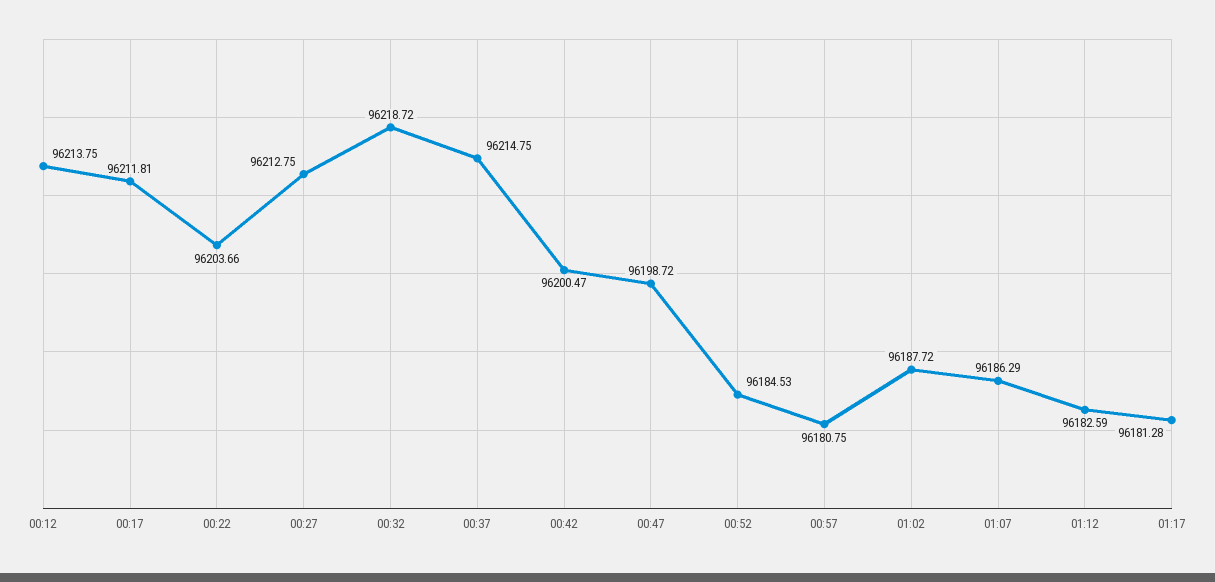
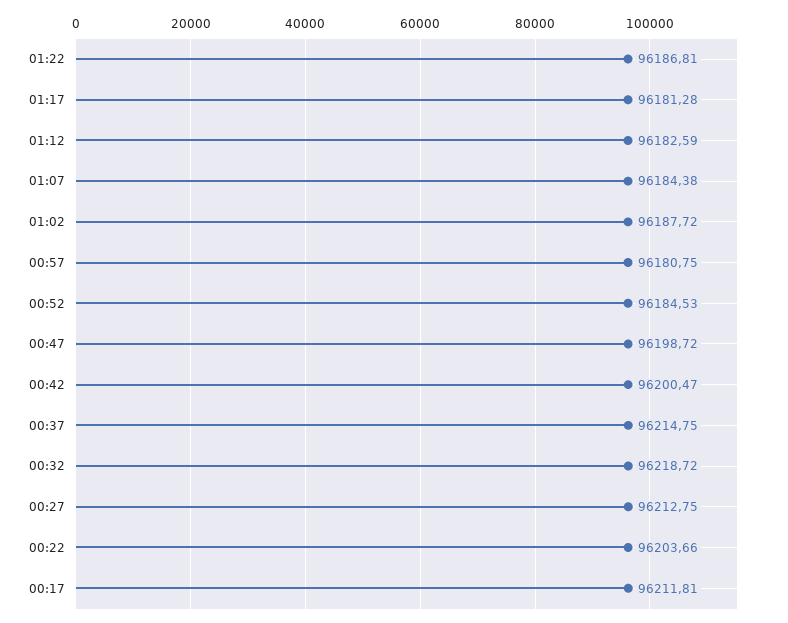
00:12: 96213.75 -> none
01:07: 96186.29 -> 96184.38
01:22: none -> 96186.81

